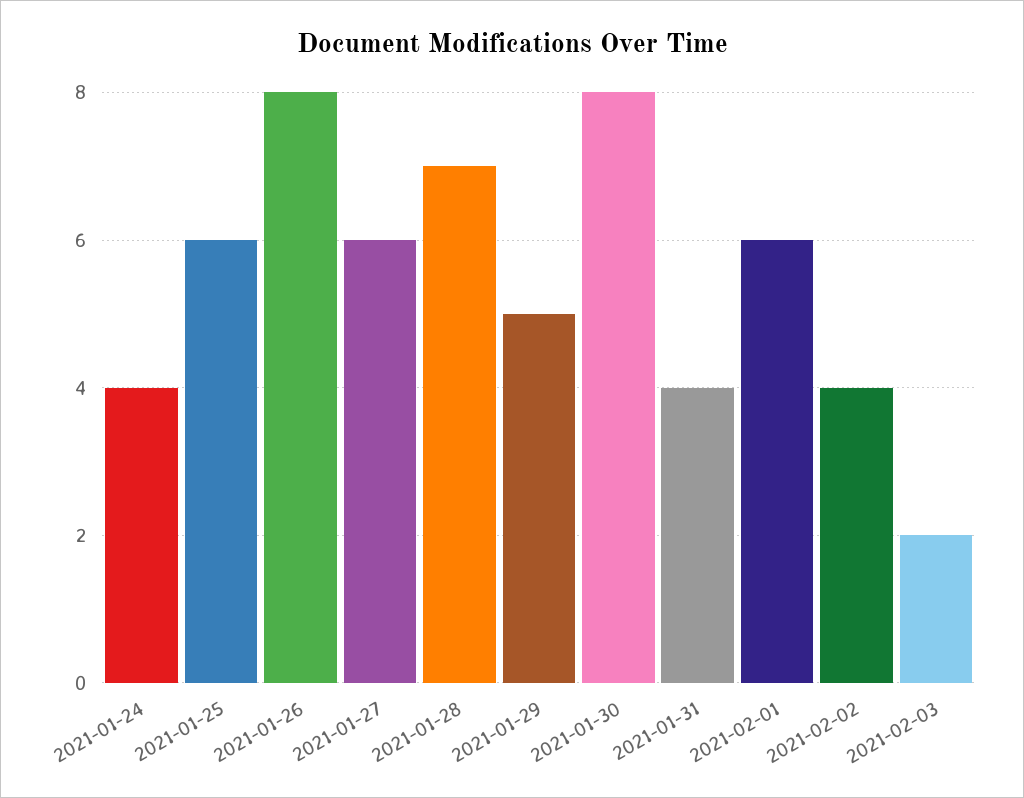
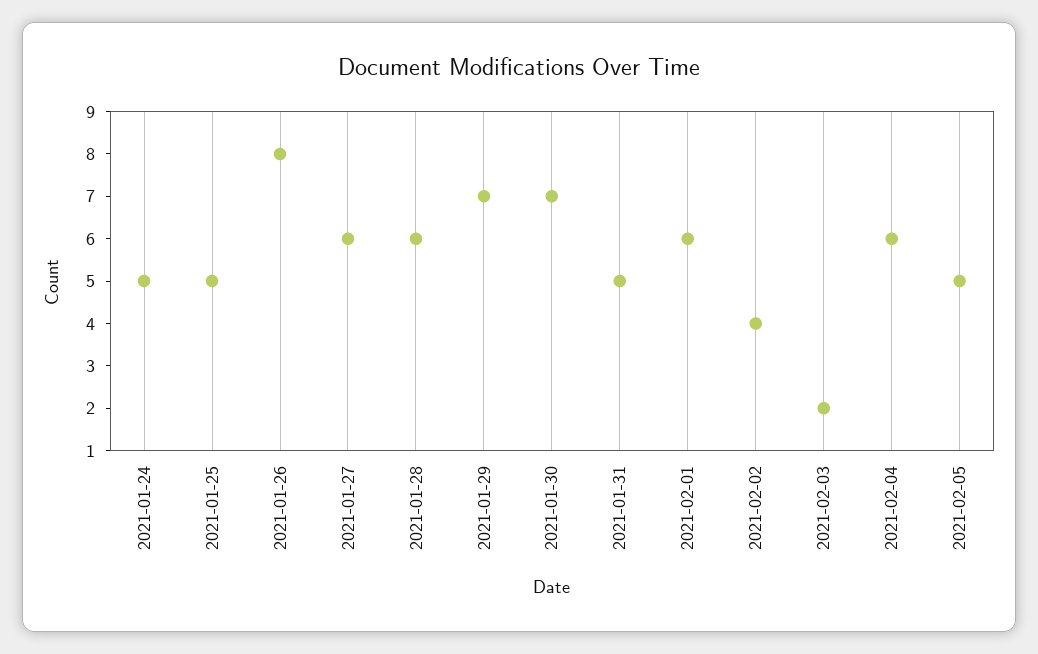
2021-01-24: 4 -> 5
2021-01-25: 6 -> 5
2021-01-28: 7 -> 6
2021-01-29: 5 -> 7
2021-01-30: 8 -> 7
2021-01-31: 4 -> 5
2021-02-04: none -> 6
2021-02-05: none -> 5

